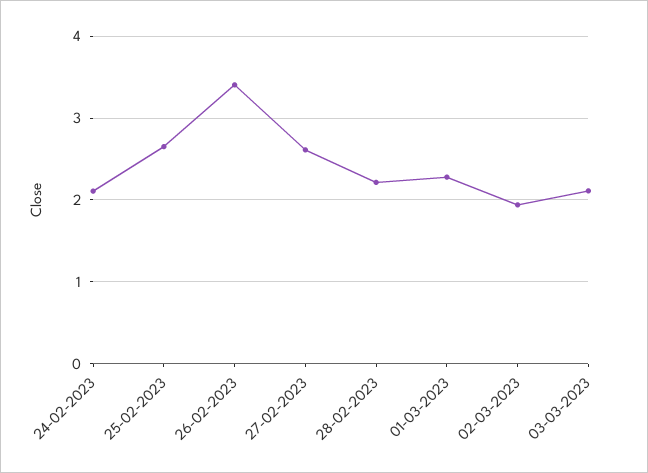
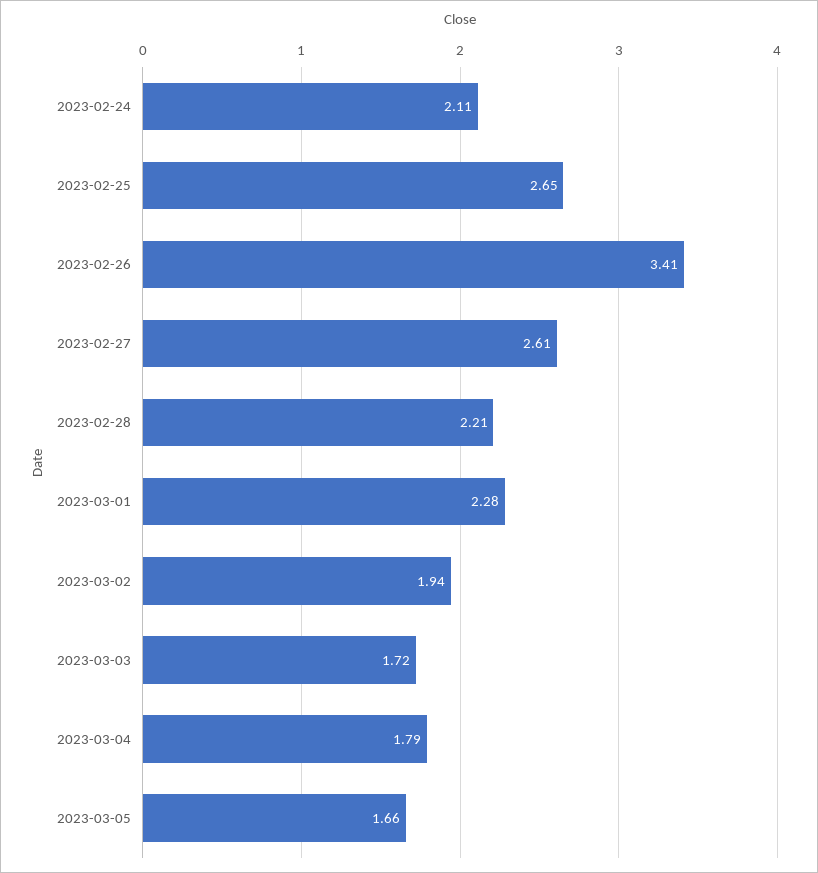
03-03-2023: 2.1 -> 1.72
2023-03-04: none -> 1.79
2023-03-05: none -> 1.66

